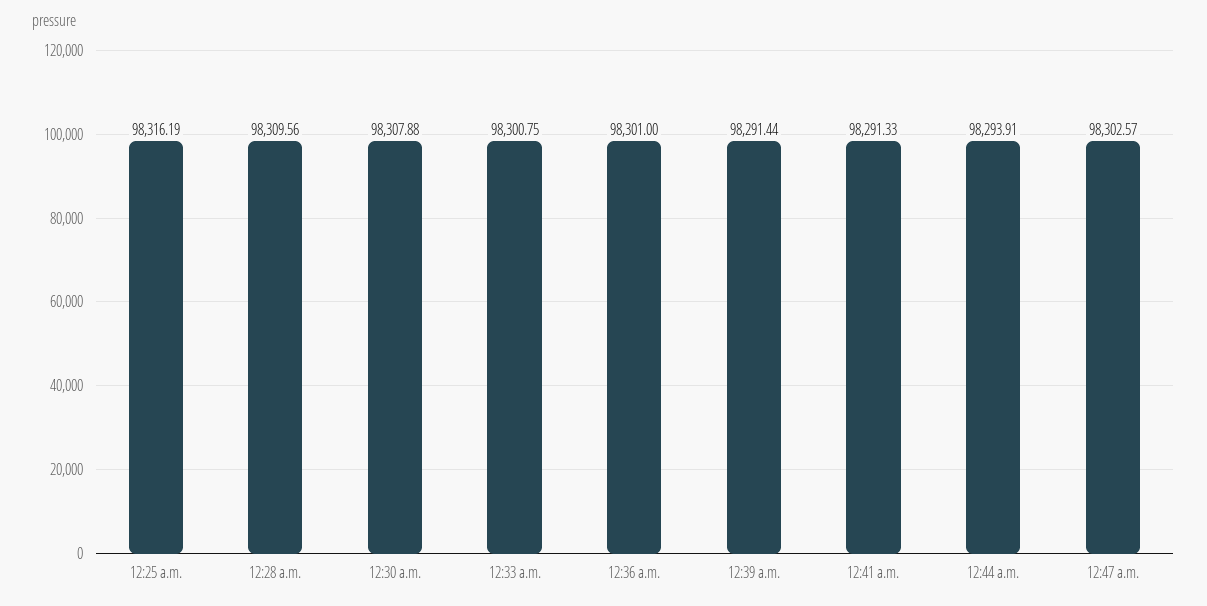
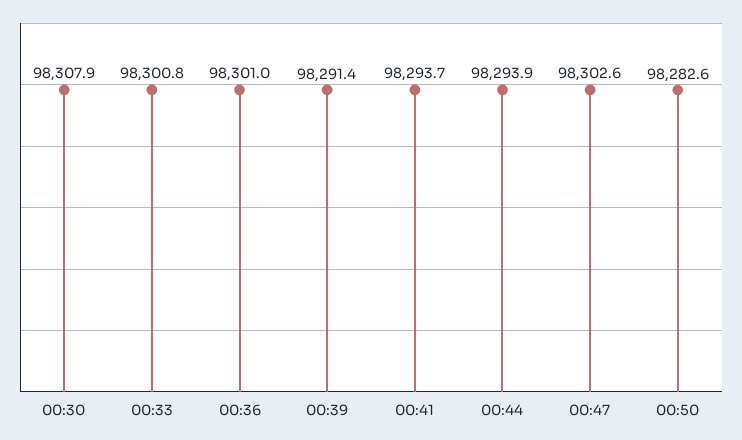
12:25 a.m.: 98316.19 -> none
12:28 a.m.: 98309.56 -> none
12:41 a.m.: 98291.33 -> 98293.7
00:50: none -> 98282.6

